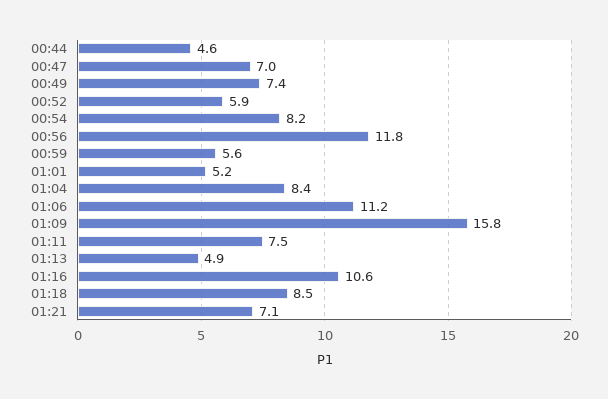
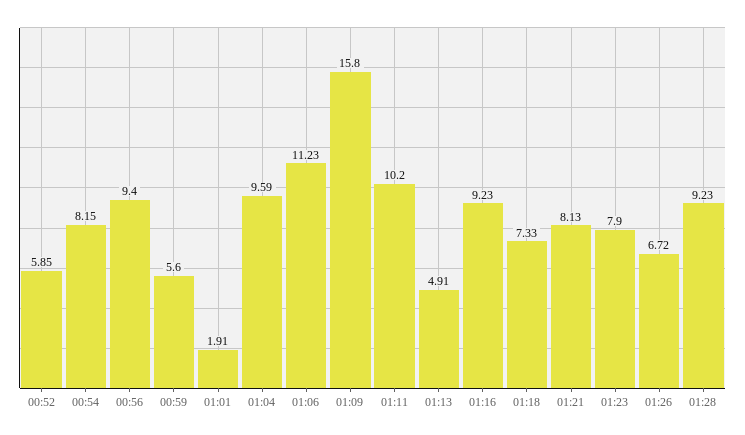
00:44: 4.6 -> none
00:47: 7 -> none
00:49: 7.4 -> none
00:56: 11.8 -> 9.4
01:01: 5.2 -> 1.91
01:04: 8.4 -> 9.59
01:11: 7.5 -> 10.2
01:16: 10.6 -> 9.23
01:18: 8.5 -> 7.33
01:21: 7.1 -> 8.13
01:23: none -> 7.9
01:26: none -> 6.72
01:28: none -> 9.23

